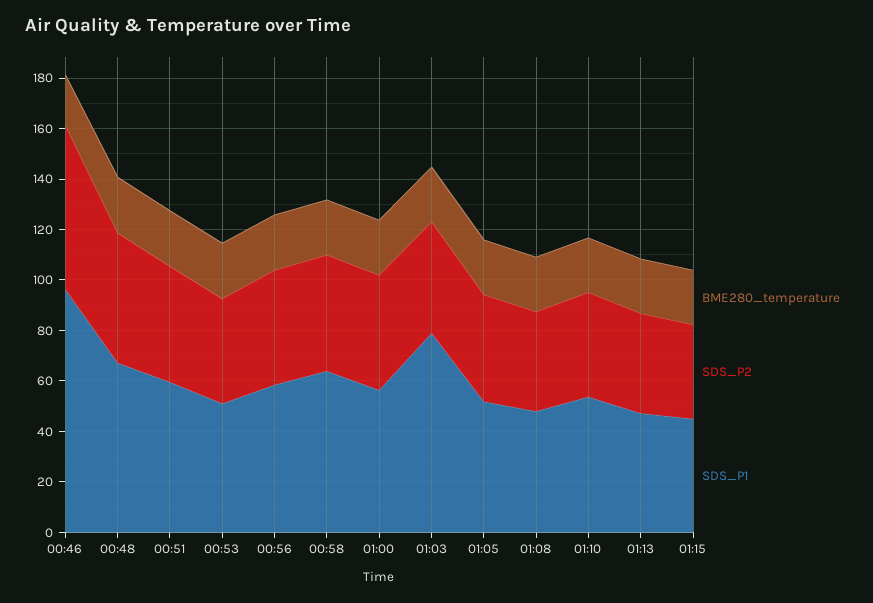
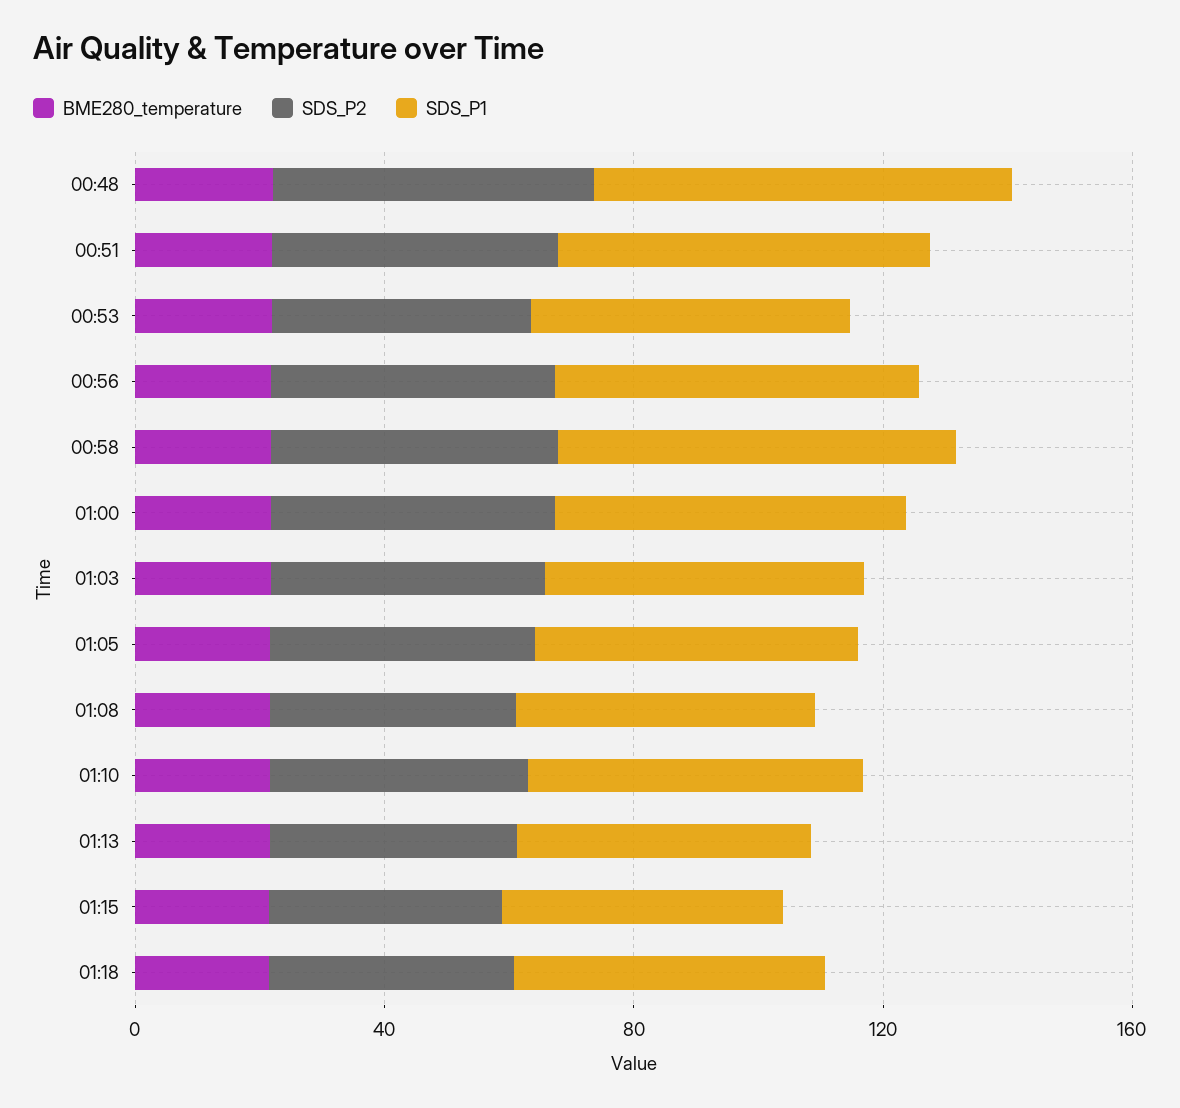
BME280_temperature, 00:46: 20 -> none
SDS_P2, 00:46: 65 -> none
SDS_P1, 00:46: 95 -> none
SDS_P1, 01:03: 80 -> 50
BME280_temperature, 01:18: none -> 20
SDS_P2, 01:18: none -> 40
SDS_P1, 01:18: none -> 50

